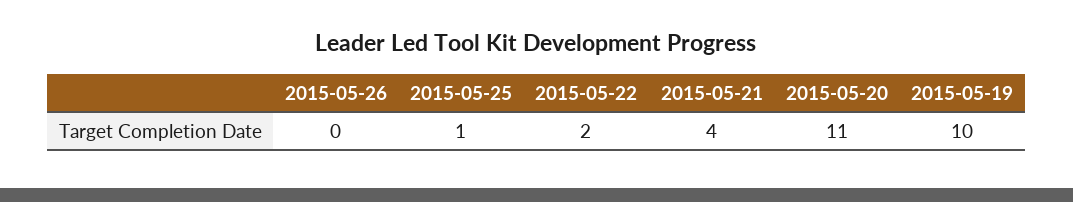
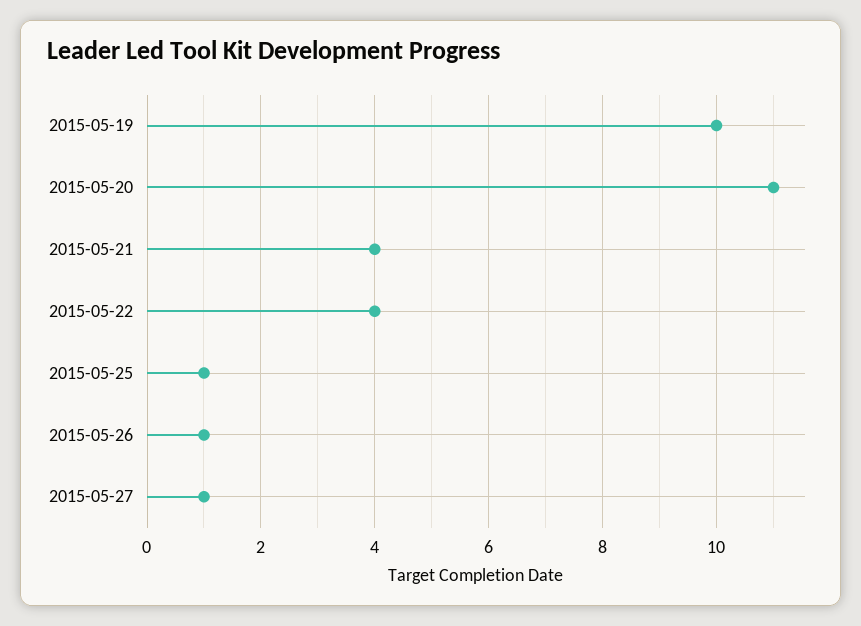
2015-05-26: 0 -> 1
2015-05-22: 2 -> 4
2015-05-27: none -> 1

